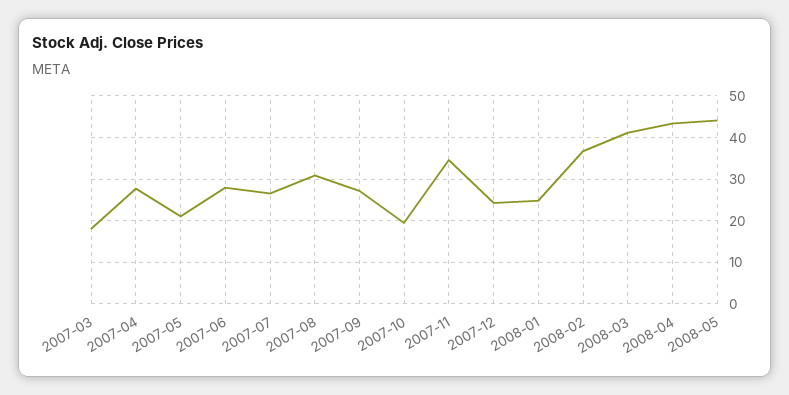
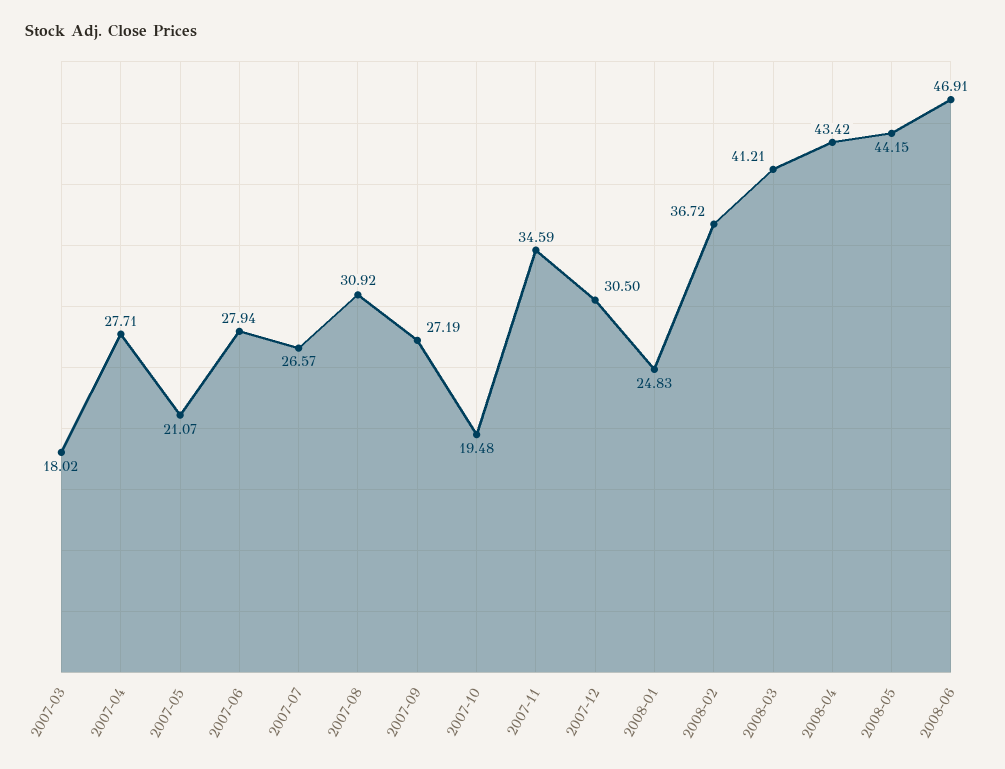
2007-12: 24 -> 30.5
2008-06: none -> 46.91

